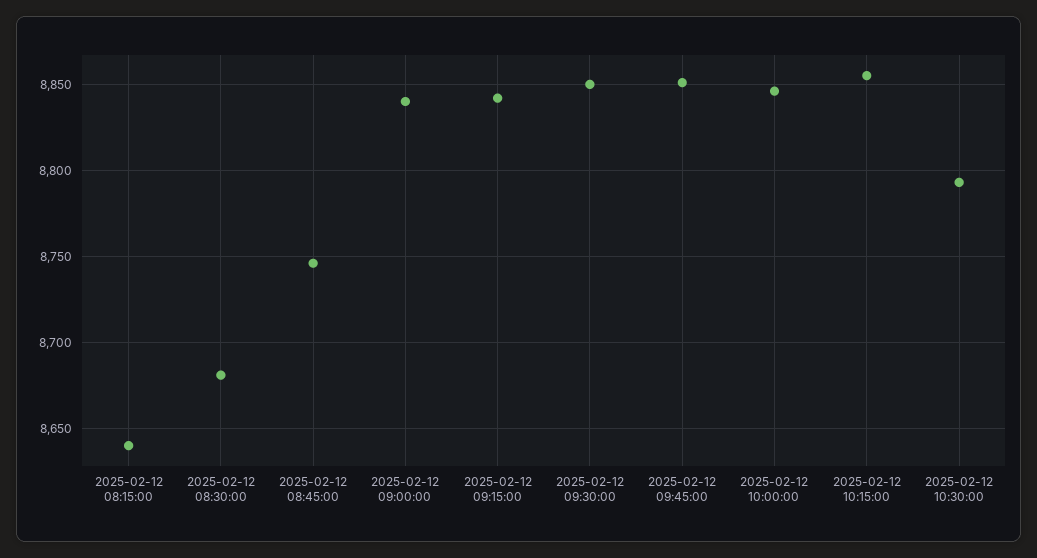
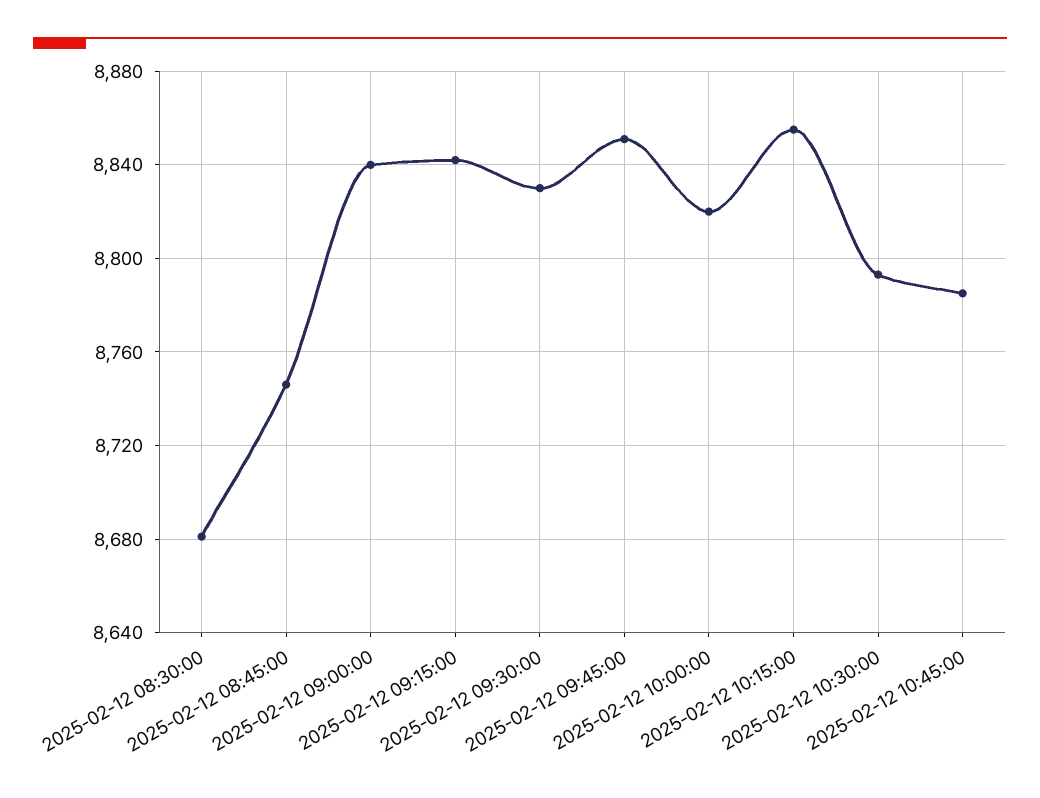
2025-02-12 08:15:00: 8640 -> none
2025-02-12 09:30:00: 8850 -> 8830
2025-02-12 10:00:00: 8845 -> 8820
2025-02-12 10:45:00: none -> 8785

